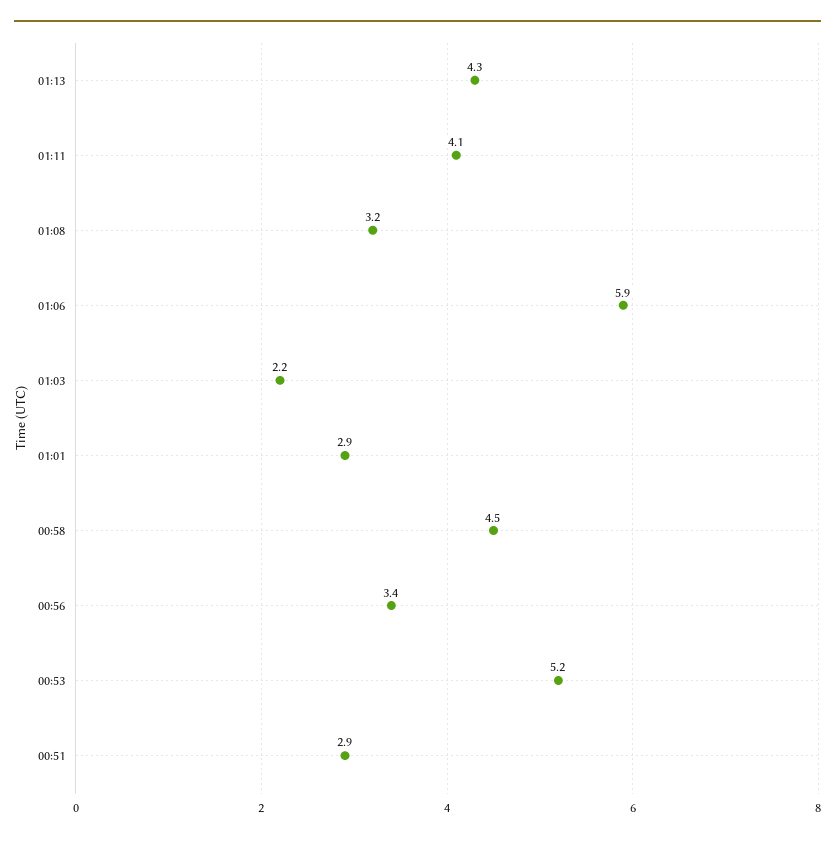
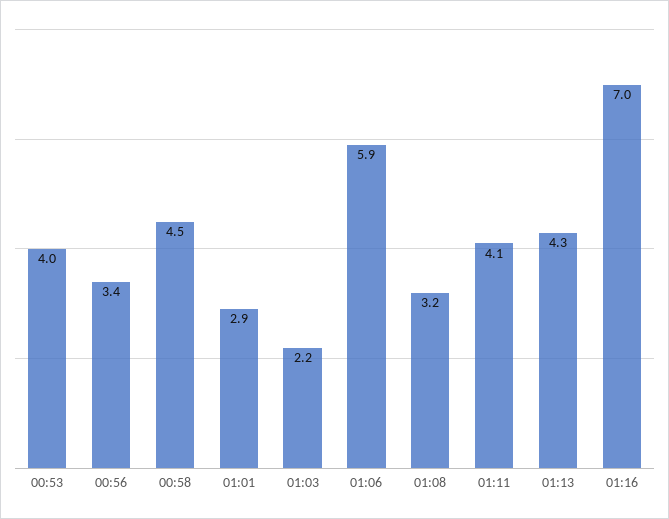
00:53: 5.2 -> 4
00:51: 2.9 -> none
01:16: none -> 7

